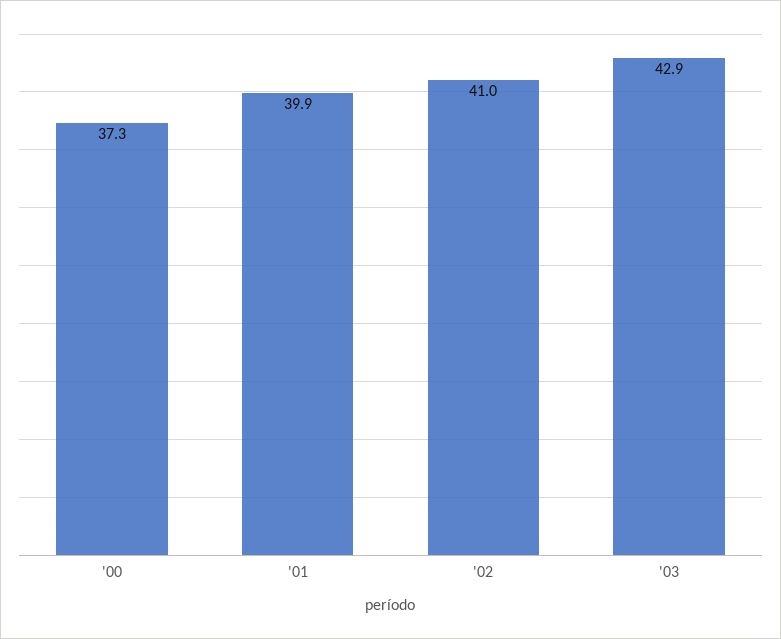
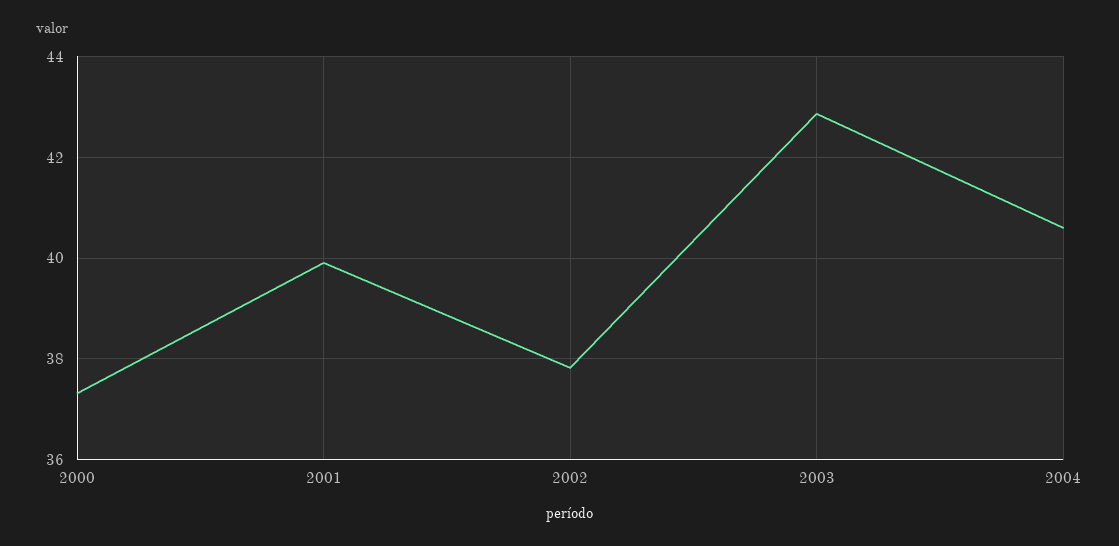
'02: 41 -> 37.8
2004: none -> 40.6

